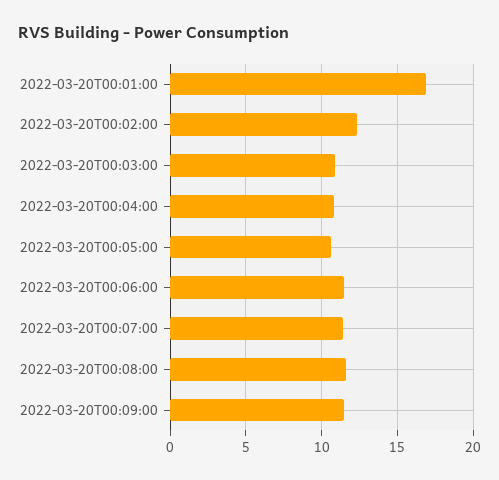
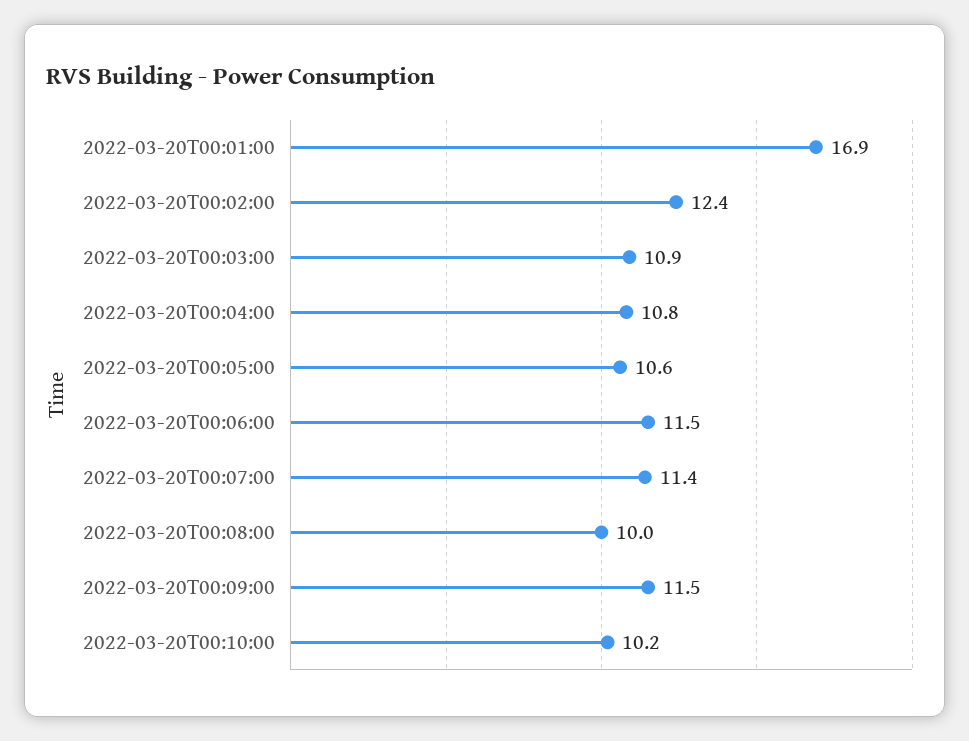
2022-03-20T00:08:00: 11.5 -> 10
2022-03-20T00:10:00: none -> 10.2

